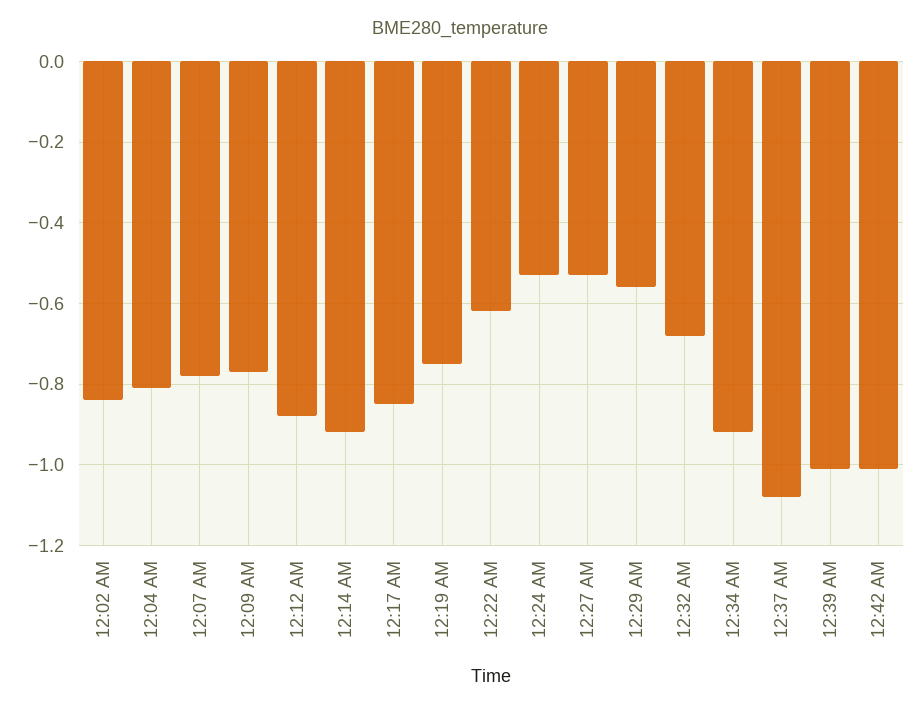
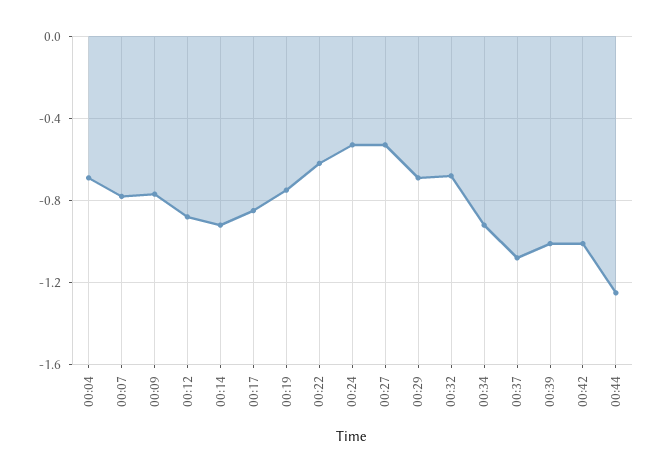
12:02 AM: -0.85 -> none
12:04 AM: -0.8 -> -0.7
12:29 AM: -0.55 -> -0.7
00:44: none -> -1.25

